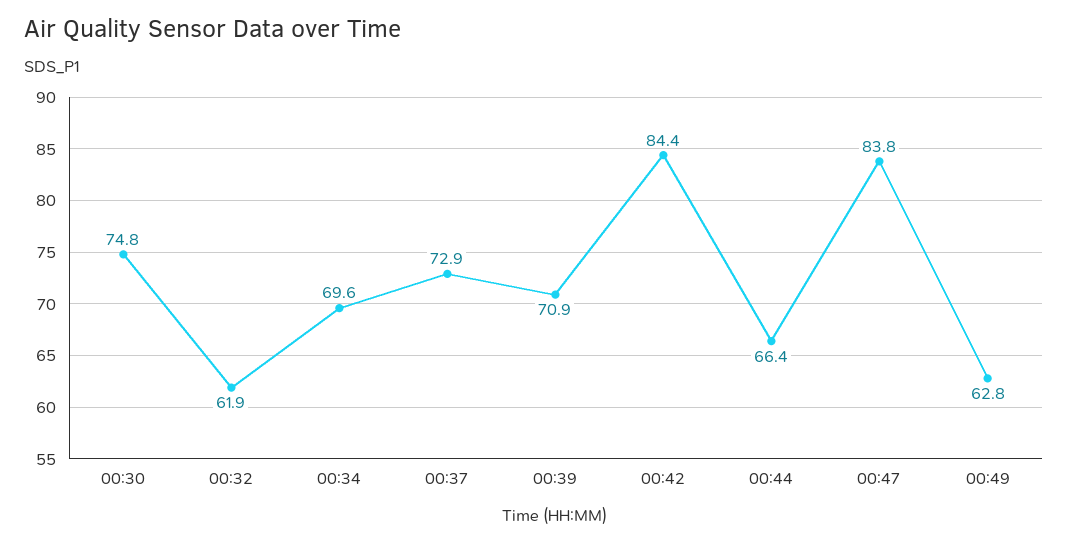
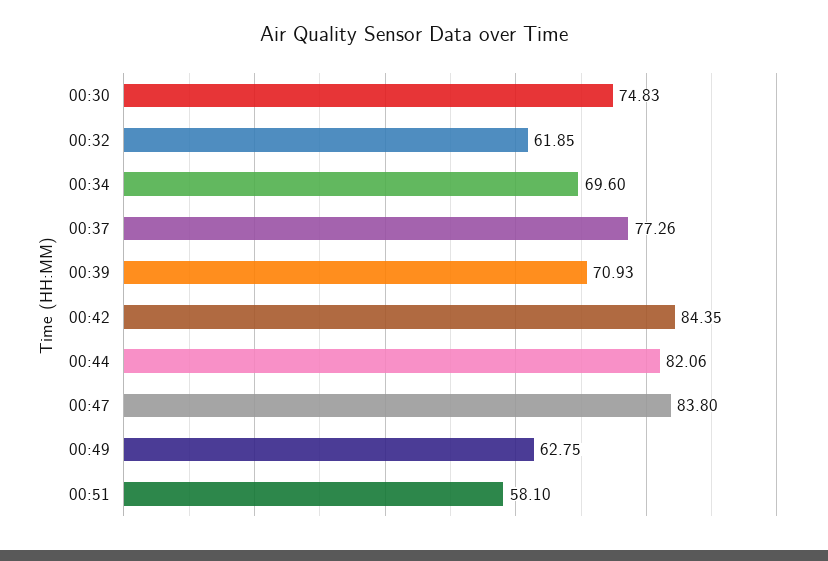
00:37: 72.9 -> 77.26
00:44: 66.4 -> 82.06
00:51: none -> 58.1

